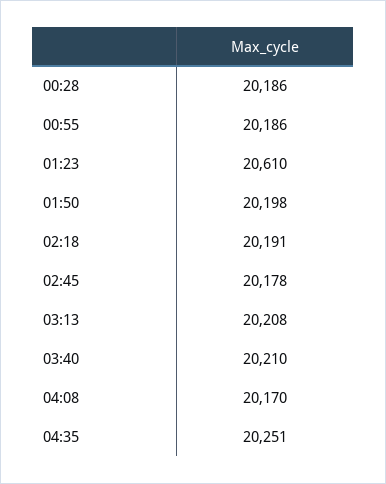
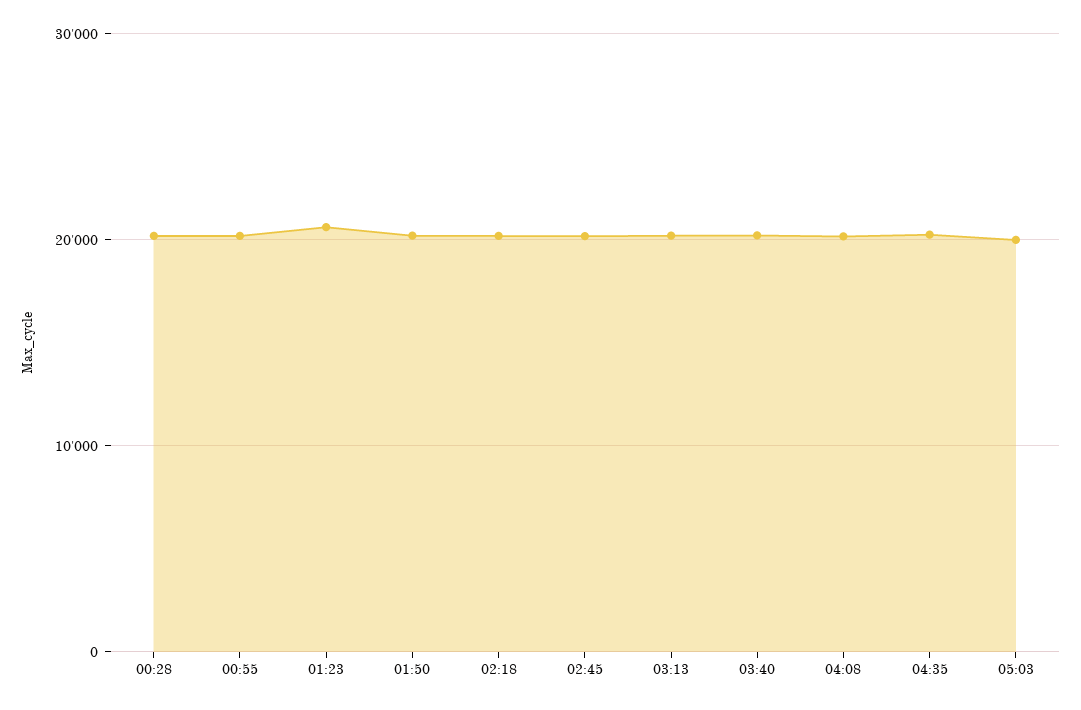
05:03: none -> 20000

